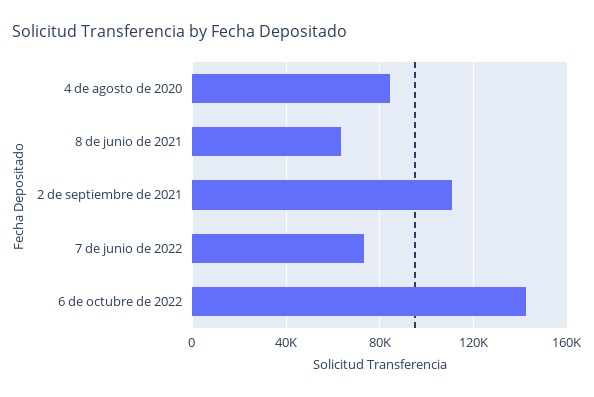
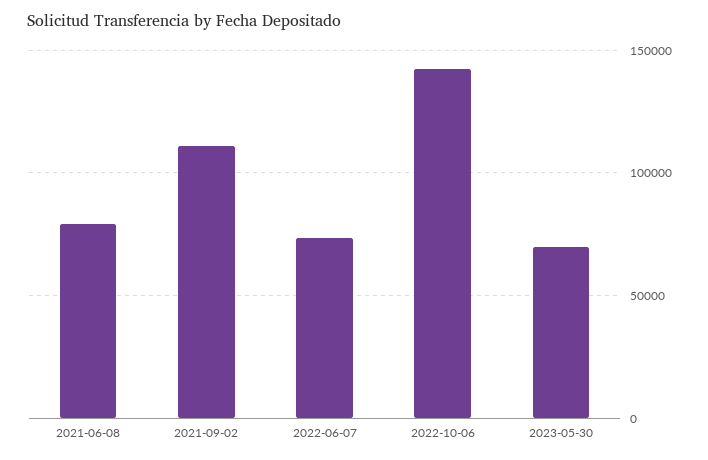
4 de agosto de 2020: 85000 -> none
8 de junio de 2021: 65000 -> 80000
2023-05-30: none -> 70000

